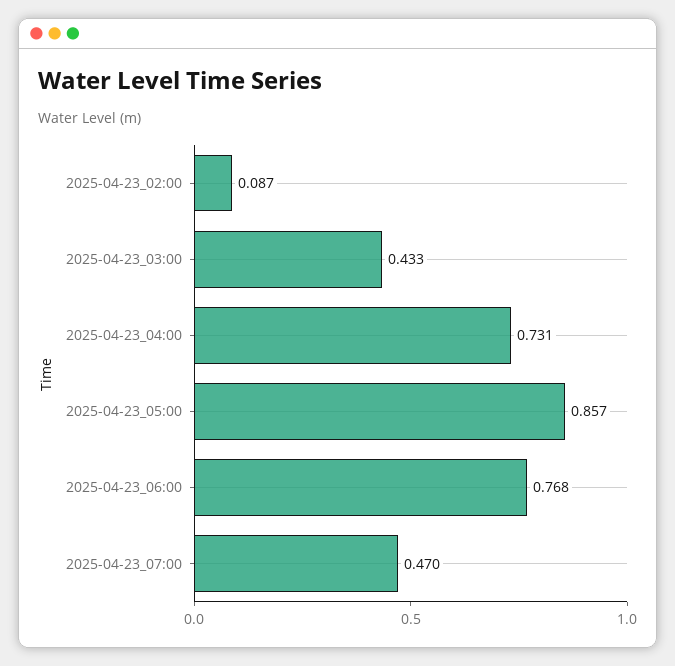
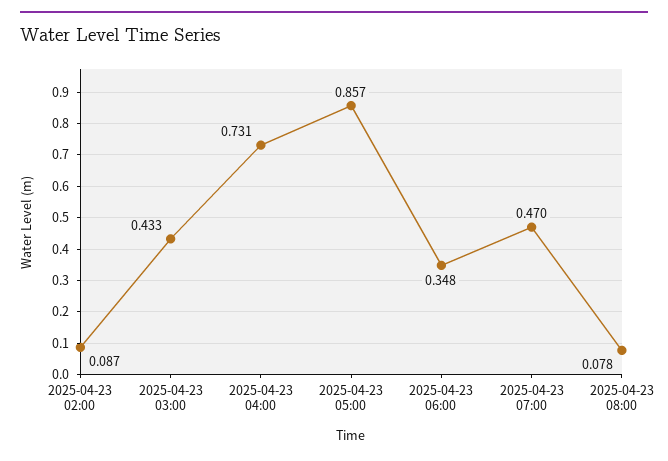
2025-04-23_06:00: 0.768 -> 0.348
2025-04-23 08:00: none -> 0.078

